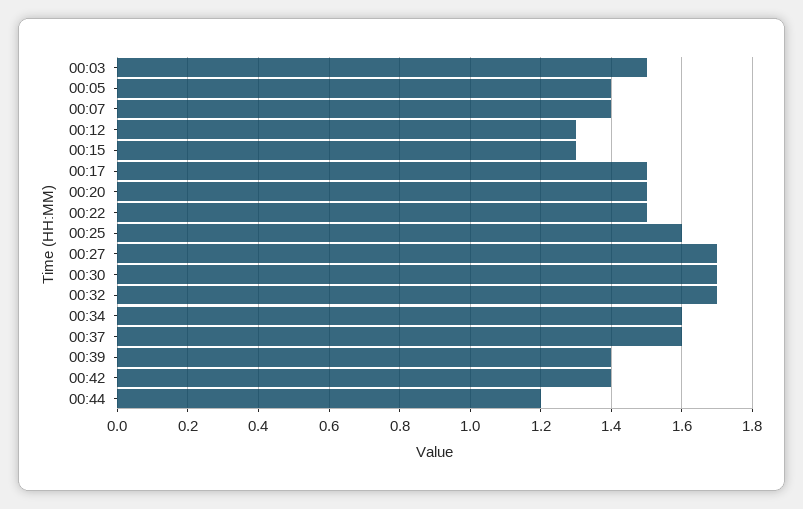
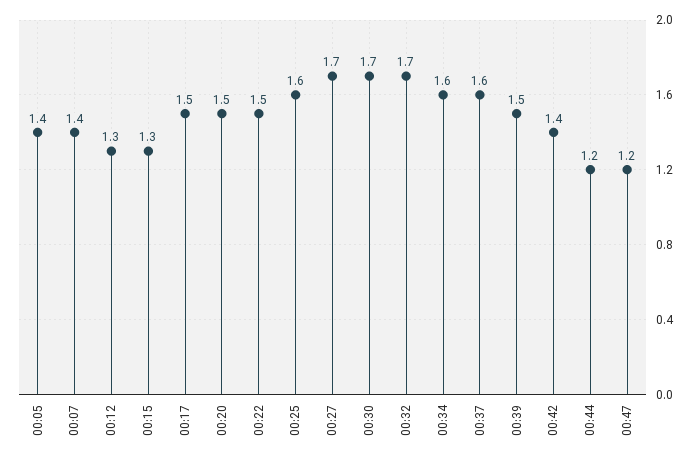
00:03: 1.5 -> none
00:39: 1.4 -> 1.5
00:47: none -> 1.2

